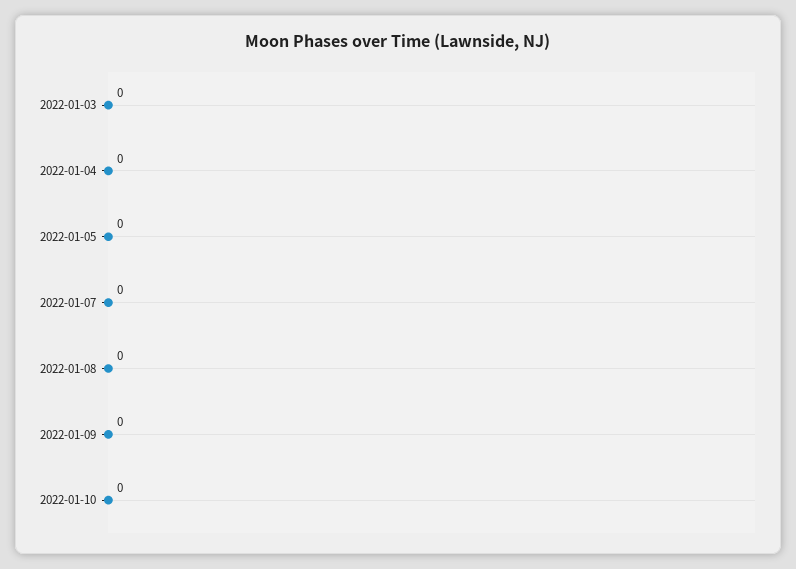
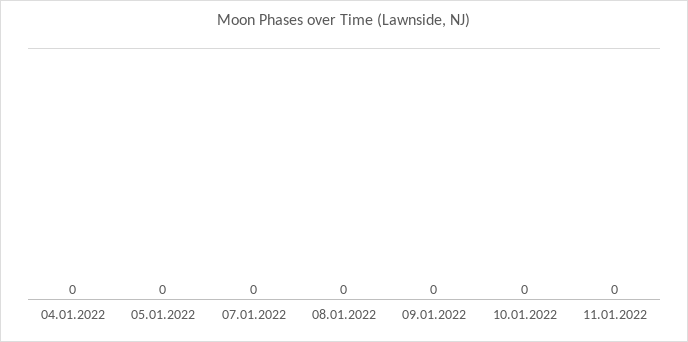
2022-01-03: 0 -> none
11.01.2022: none -> 0

